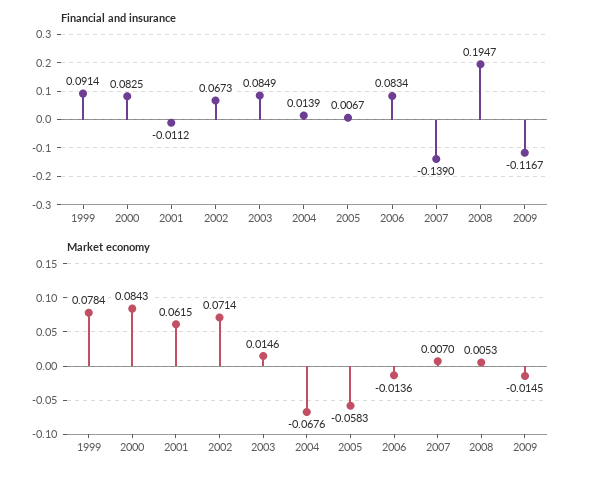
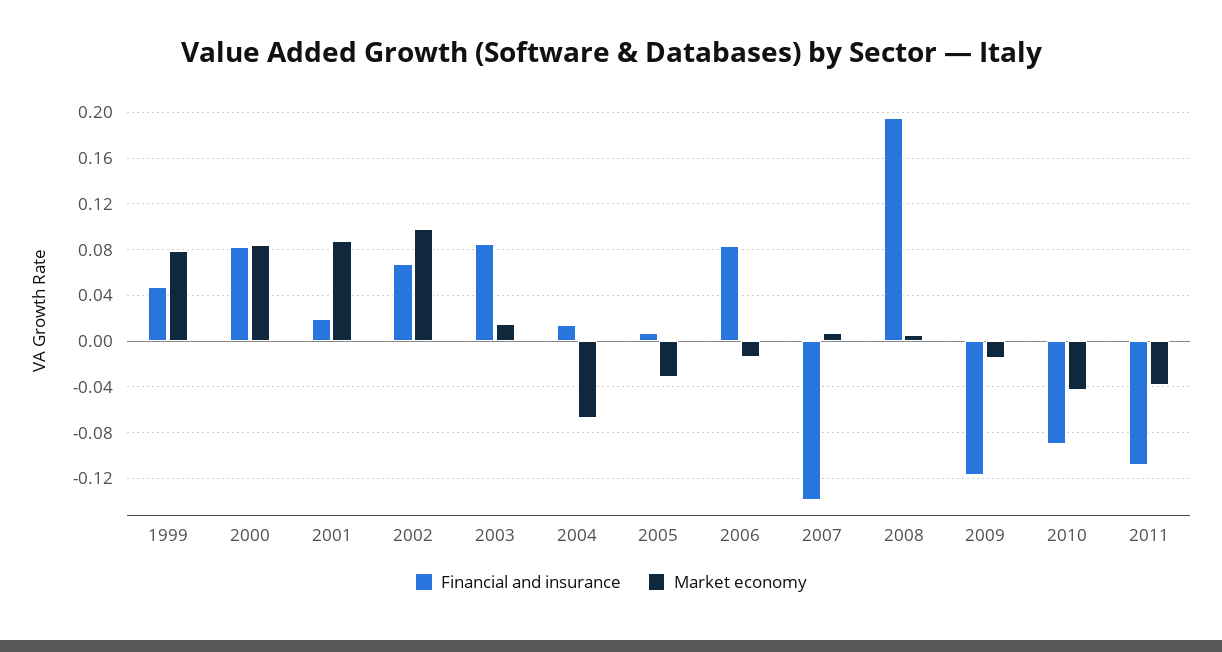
Financial and insurance, 1999: 0.0914 -> 0.05
Financial and insurance, 2001: -0.0112 -> 0.02
Market economy, 2001: 0.0615 -> 0.09
Market economy, 2002: 0.0714 -> 0.1
Market economy, 2005: -0.0583 -> -0.03
Financial and insurance, 2010: none -> -0.09
Market economy, 2010: none -> -0.04
Financial and insurance, 2011: none -> -0.11
Market economy, 2011: none -> -0.04

